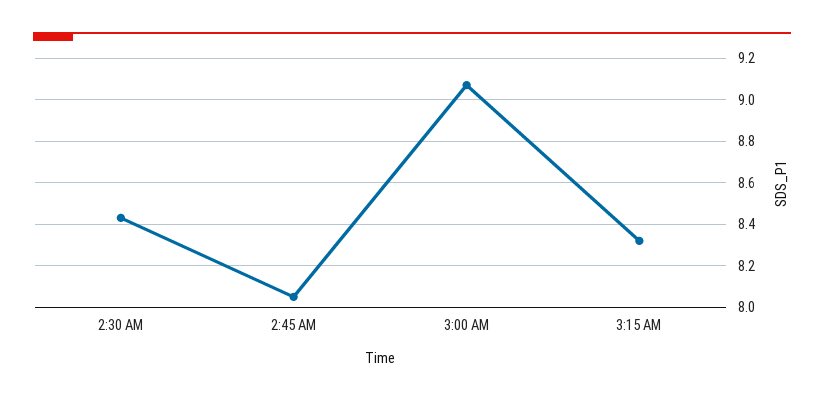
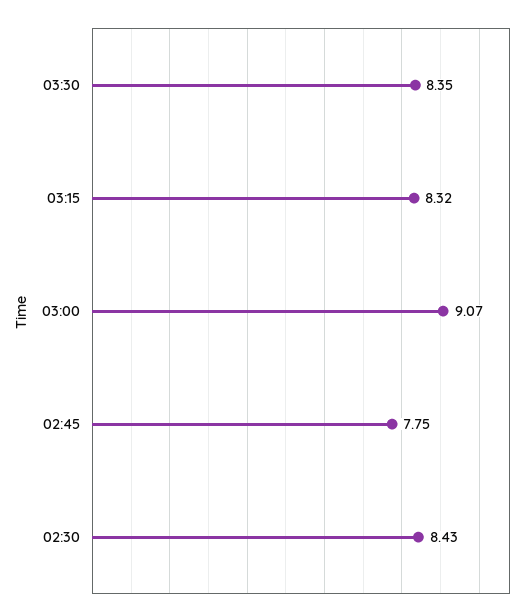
2:45 AM: 8.05 -> 7.75
03:30: none -> 8.35

